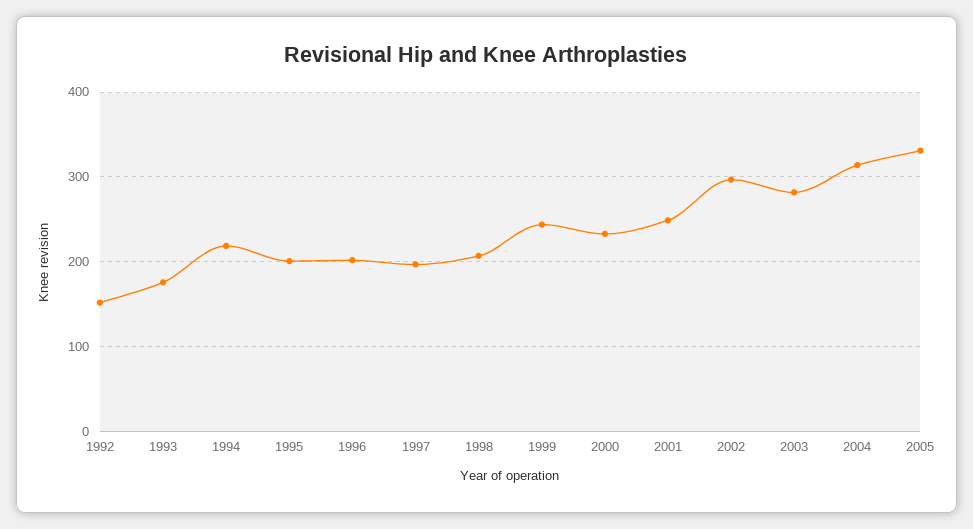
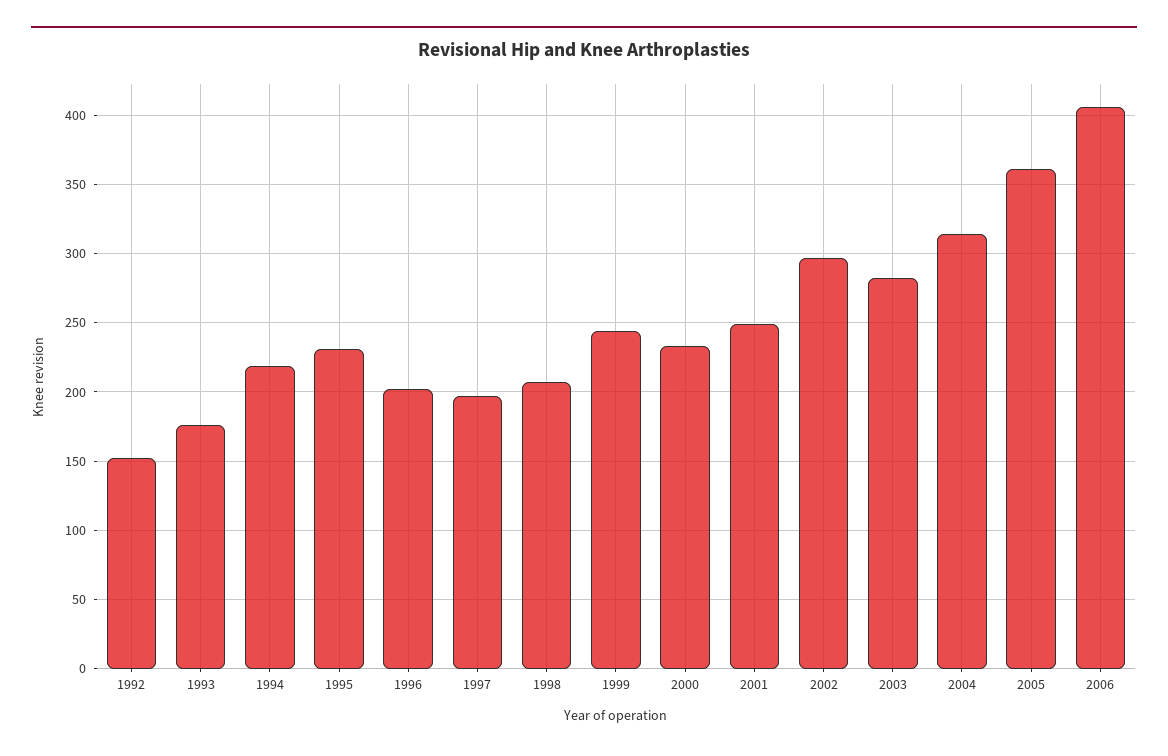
1995: 200 -> 230
2005: 330 -> 360
2006: none -> 405

